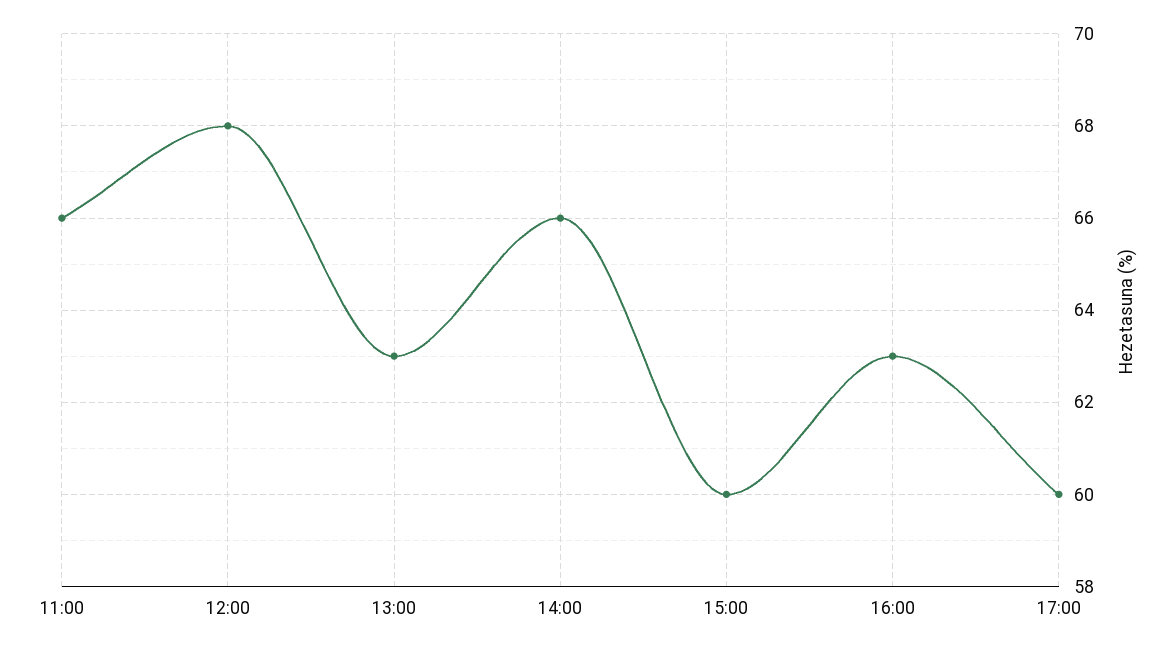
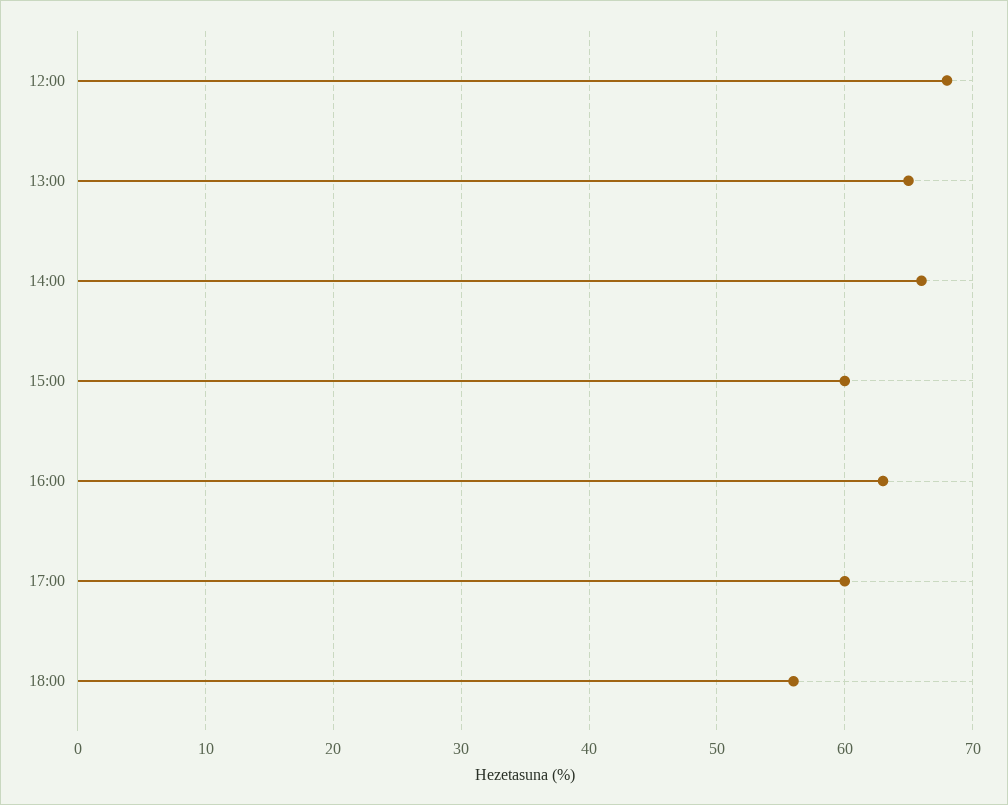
11:00: 66 -> none
13:00: 63 -> 65
18:00: none -> 56

